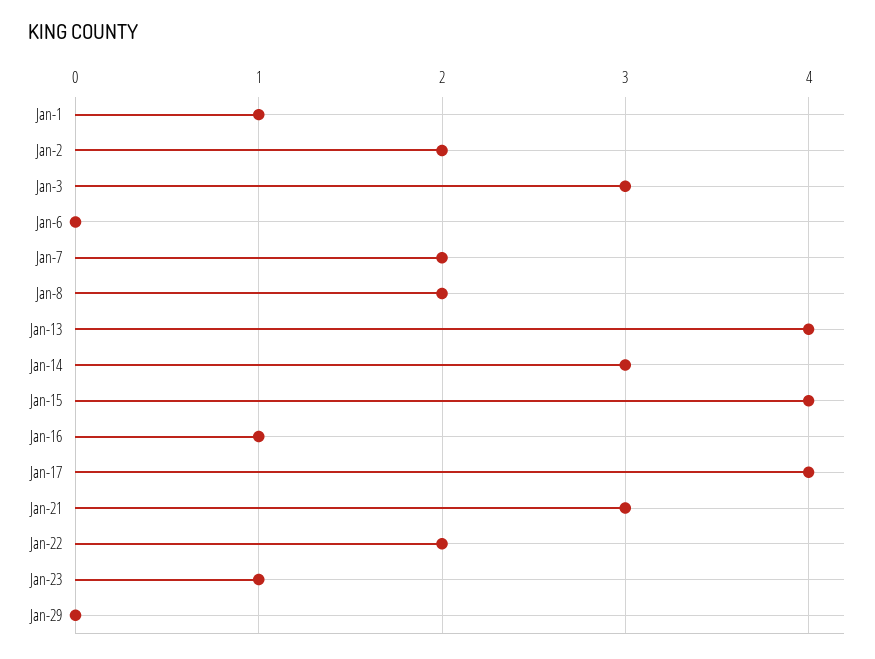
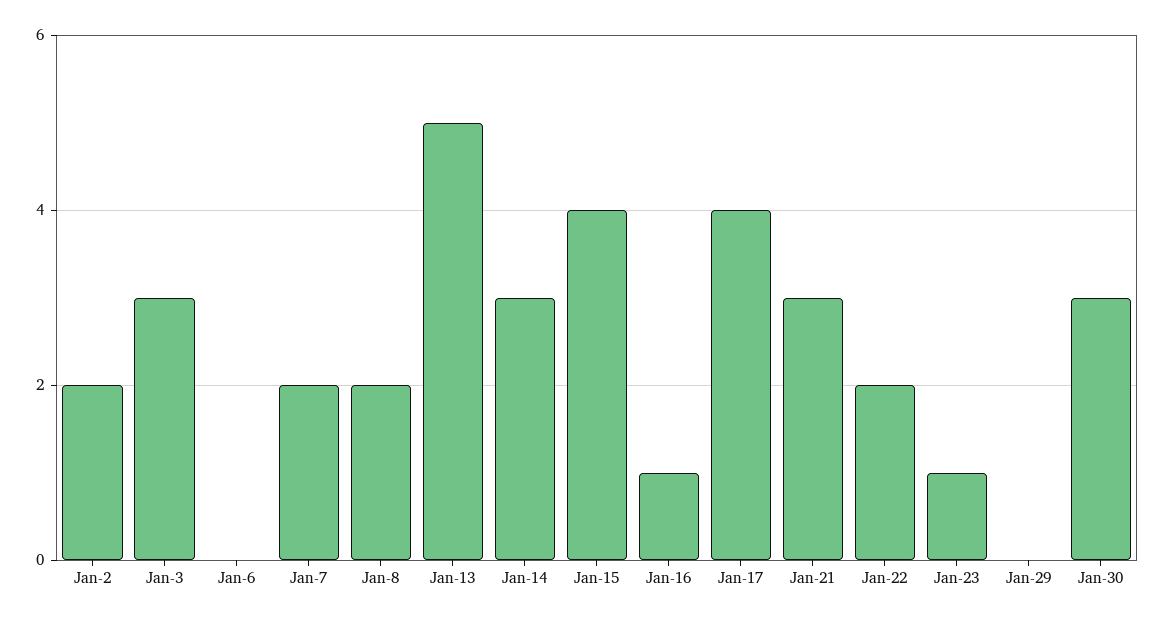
Jan-1: 1 -> none
Jan-13: 4 -> 5
Jan-30: none -> 3

